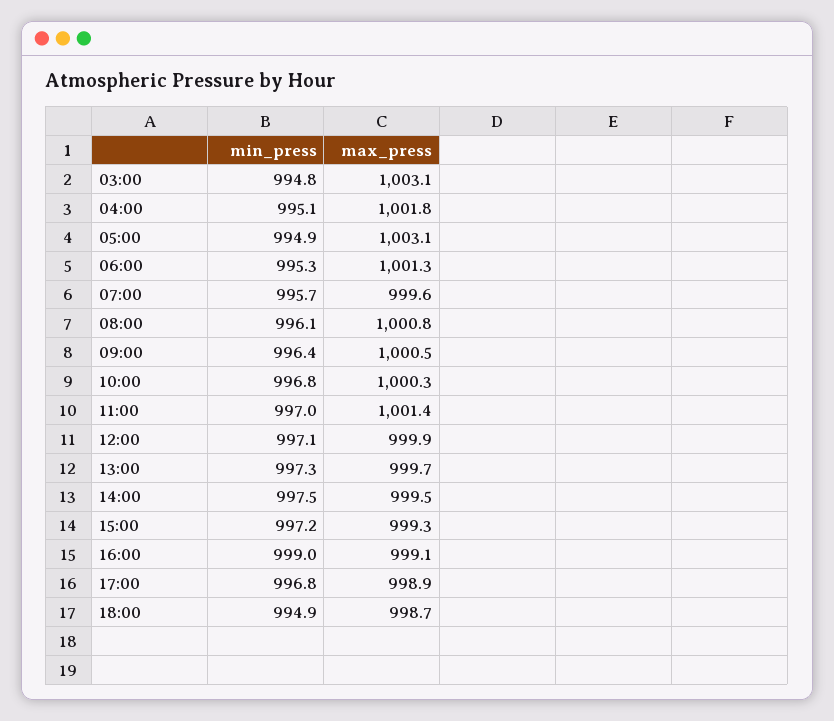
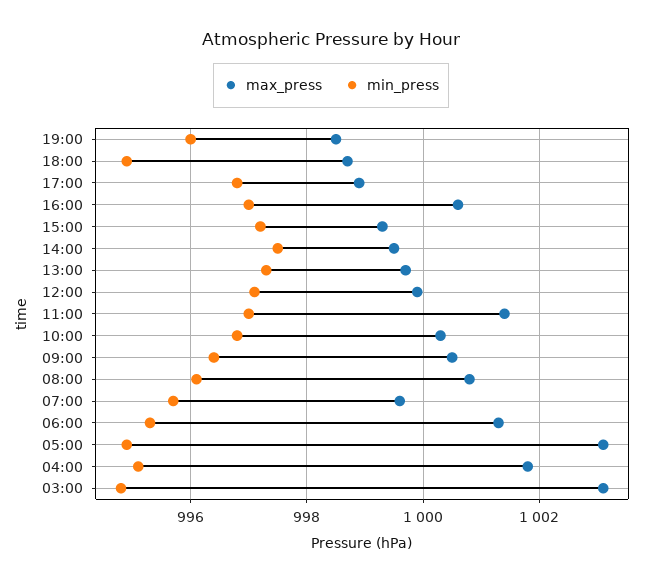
min_press, 16:00: 999 -> 997
max_press, 16:00: 999.1 -> 1000.5
max_press, 19:00: none -> 998.5
min_press, 19:00: none -> 996

